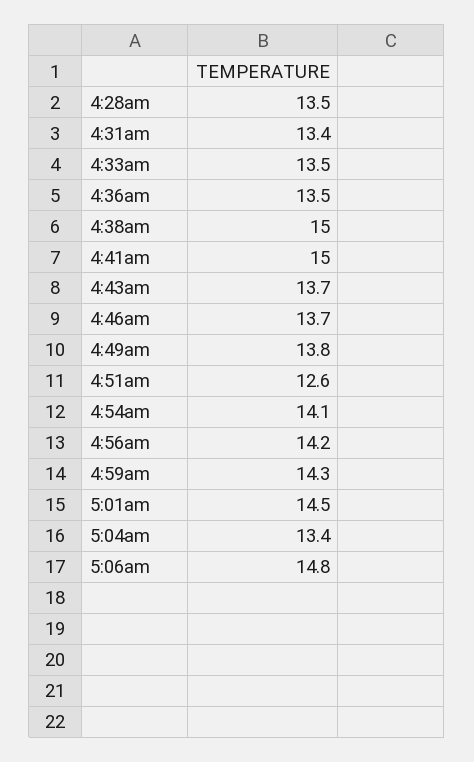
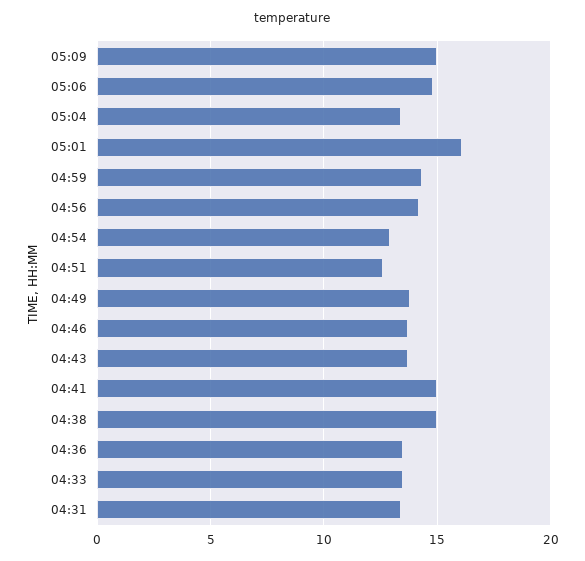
4:28am: 13.5 -> none
4:54am: 14.1 -> 13
5:01am: 14.5 -> 16
05:09: none -> 15

